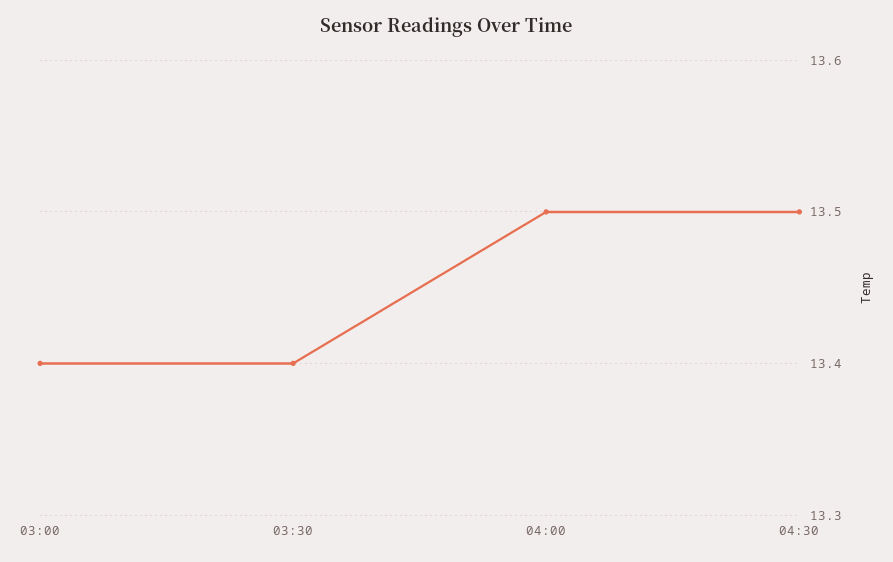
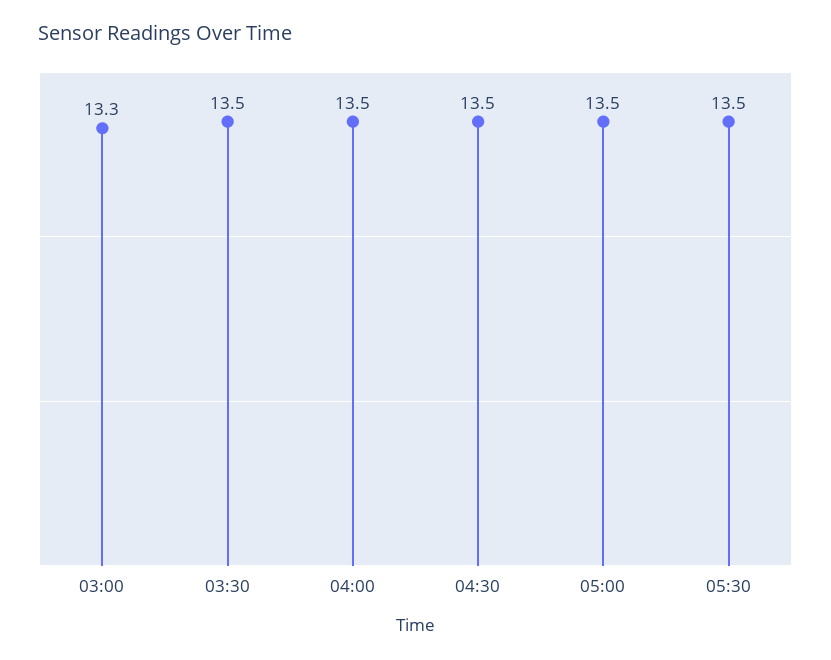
03:00: 13.4 -> 13.3
03:30: 13.4 -> 13.5
05:00: none -> 13.5
05:30: none -> 13.5

